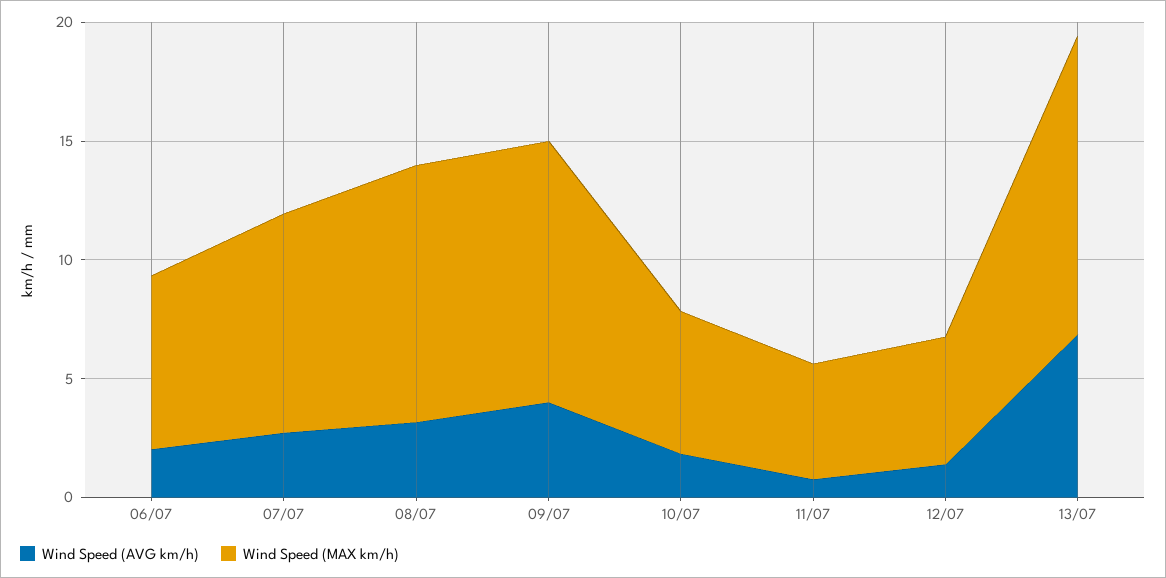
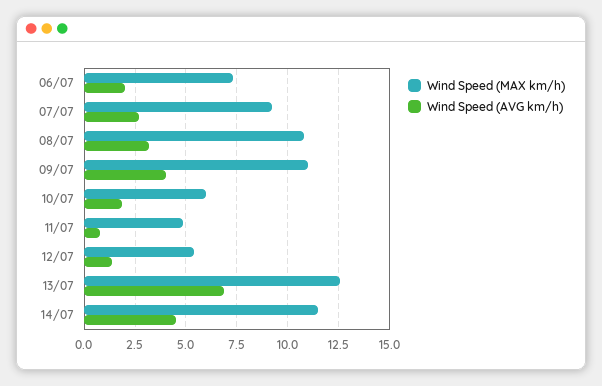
Wind Speed (MAX km/h), 14/07: none -> 11.5
Wind Speed (AVG km/h), 14/07: none -> 4.5

